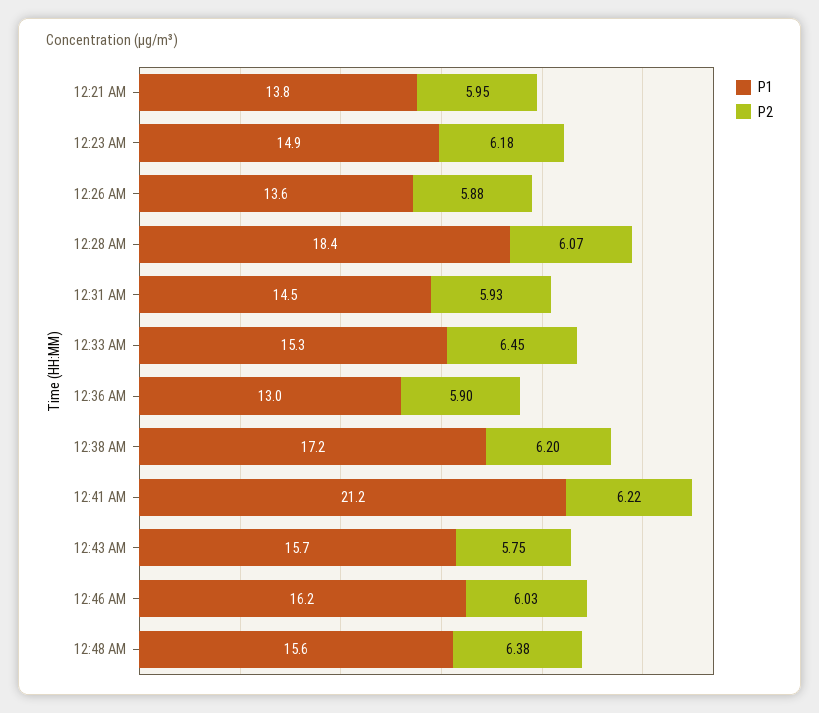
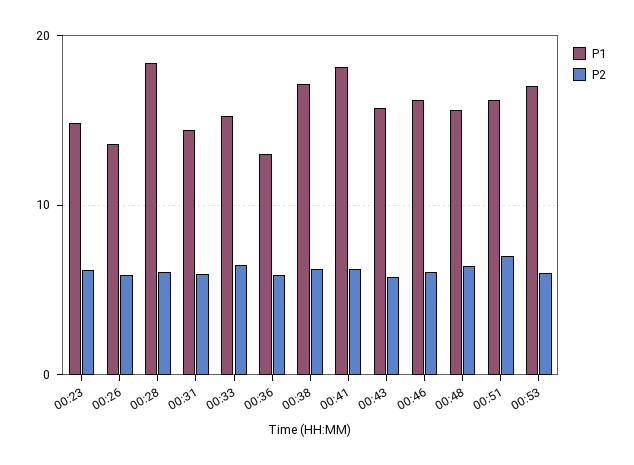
P1, 12:21 AM: 13.8 -> none
P2, 12:21 AM: 5.95 -> none
P1, 12:41 AM: 21.2 -> 18
P1, 00:51: none -> 16
P2, 00:51: none -> 7
P1, 00:53: none -> 17
P2, 00:53: none -> 6

